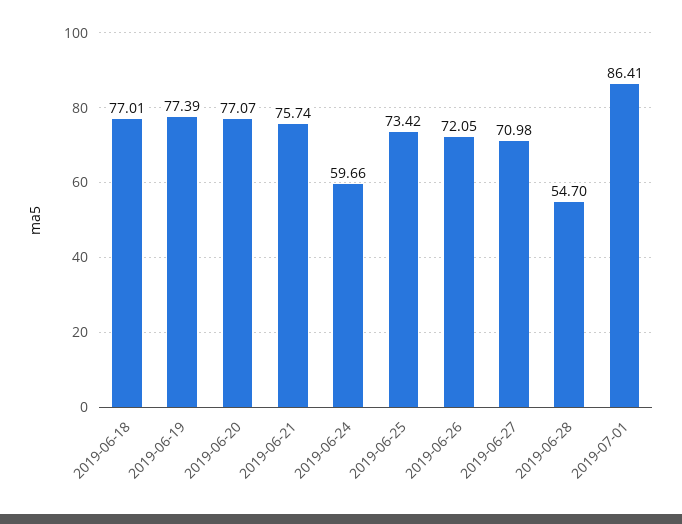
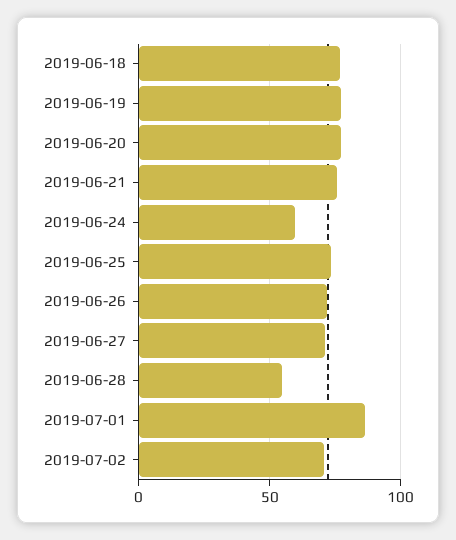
2019-07-02: none -> 70

